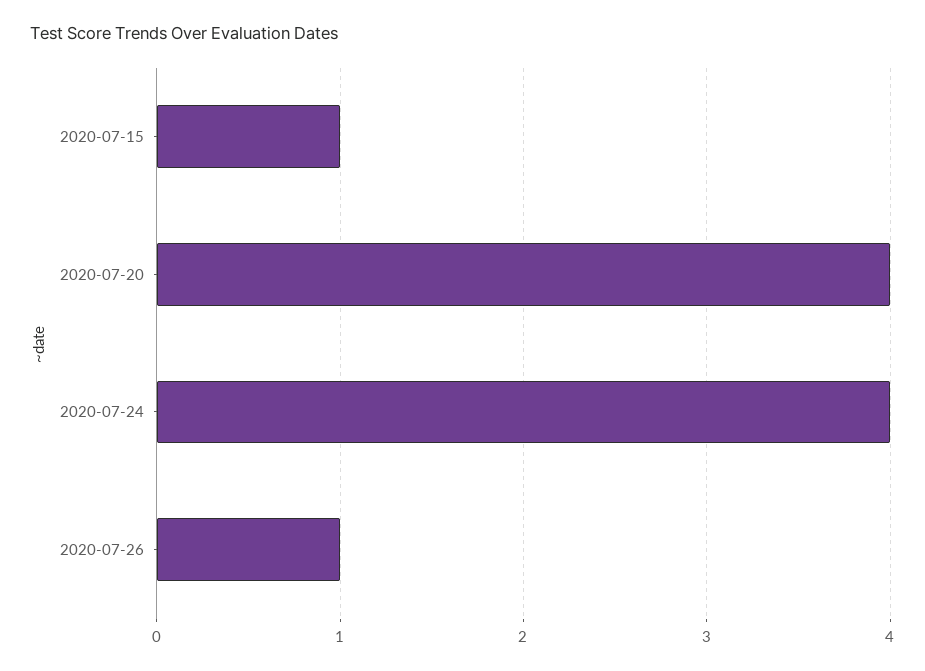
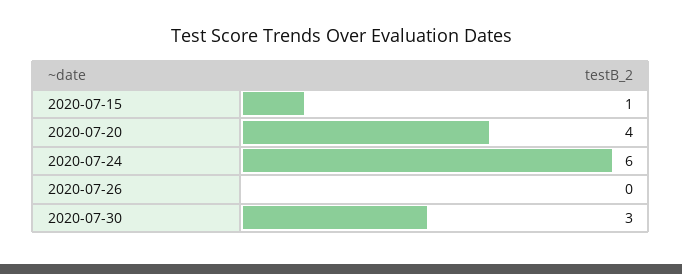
2020-07-24: 4 -> 6
2020-07-26: 1 -> 0
2020-07-30: none -> 3

